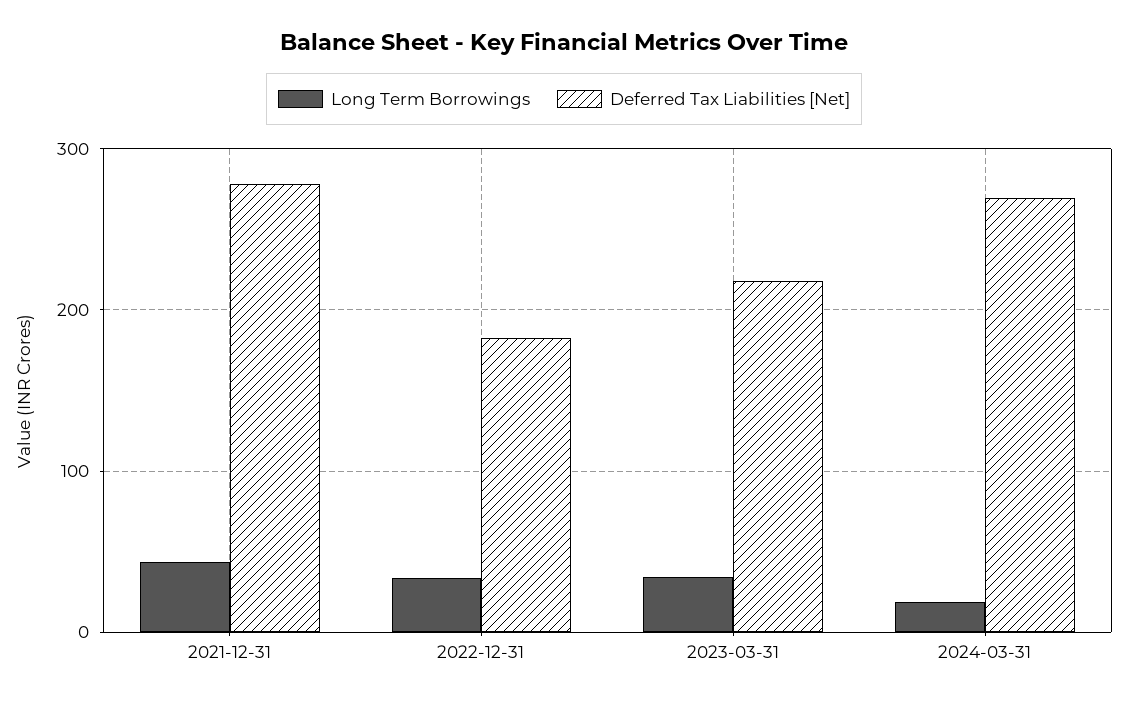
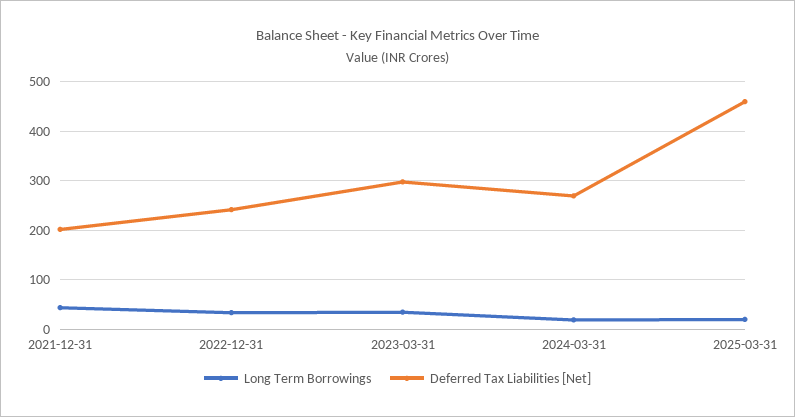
Deferred Tax Liabilities [Net], 2021-12-31: 280 -> 200
Deferred Tax Liabilities [Net], 2022-12-31: 180 -> 240
Deferred Tax Liabilities [Net], 2023-03-31: 220 -> 300
Long Term Borrowings, 2025-03-31: none -> 20
Deferred Tax Liabilities [Net], 2025-03-31: none -> 460

